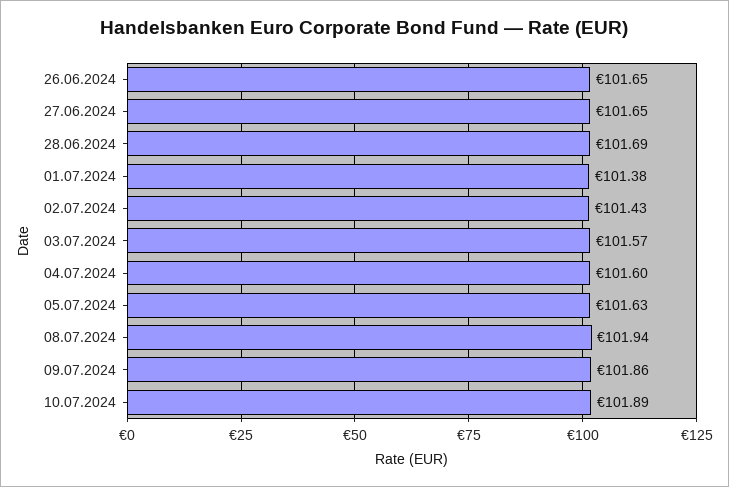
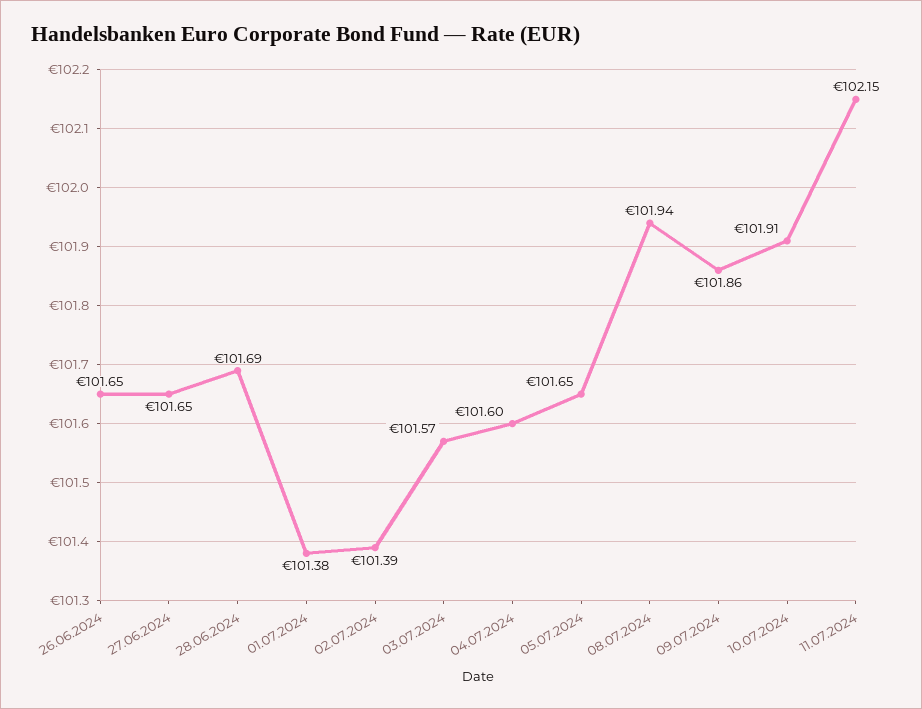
02.07.2024: 101.43 -> 101.39
05.07.2024: 101.63 -> 101.65
10.07.2024: 101.89 -> 101.91
11.07.2024: none -> 102.15

